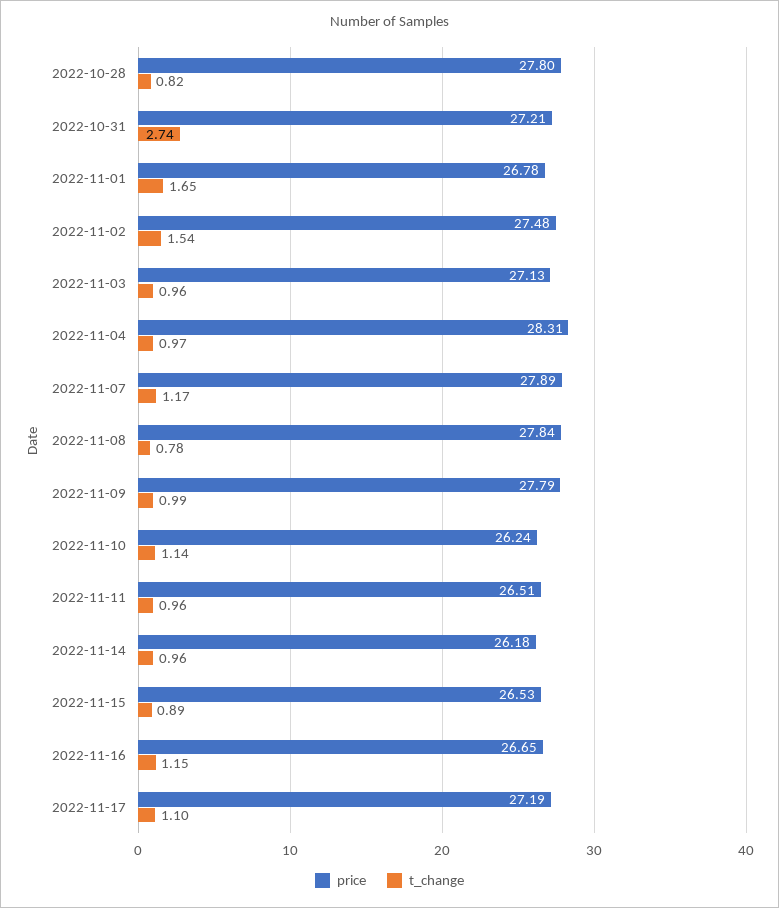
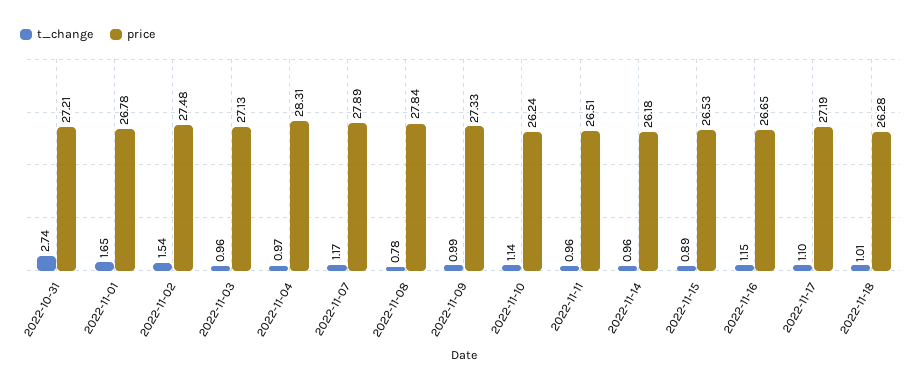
price, 2022-10-28: 27.8 -> none
t_change, 2022-10-28: 0.82 -> none
price, 2022-11-09: 27.79 -> 27.33
t_change, 2022-11-18: none -> 1.01
price, 2022-11-18: none -> 26.28

